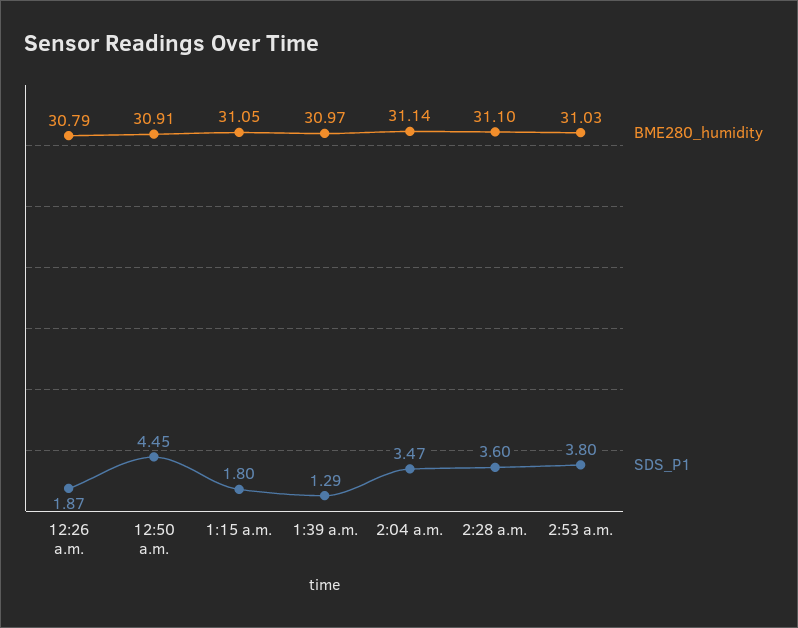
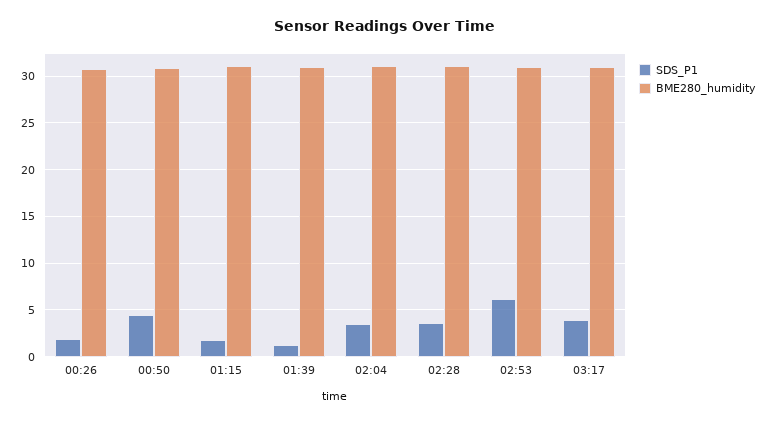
SDS_P1, 2:53 a.m.: 3.8 -> 6
SDS_P1, 03:17: none -> 4
BME280_humidity, 03:17: none -> 31

